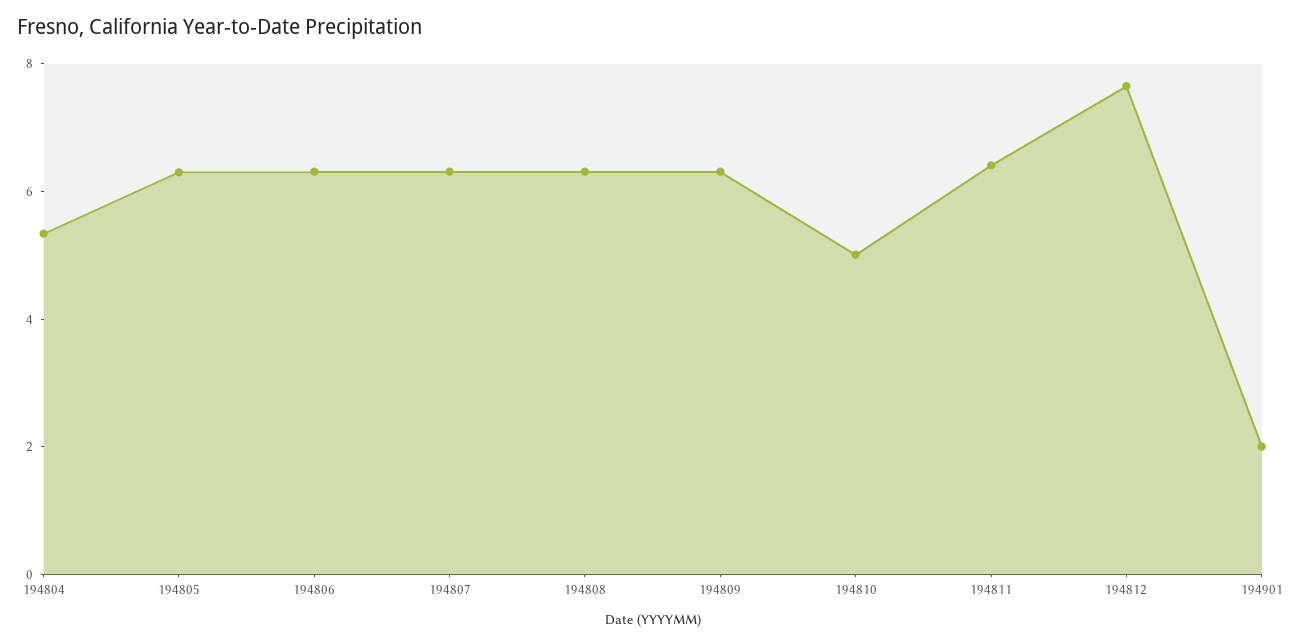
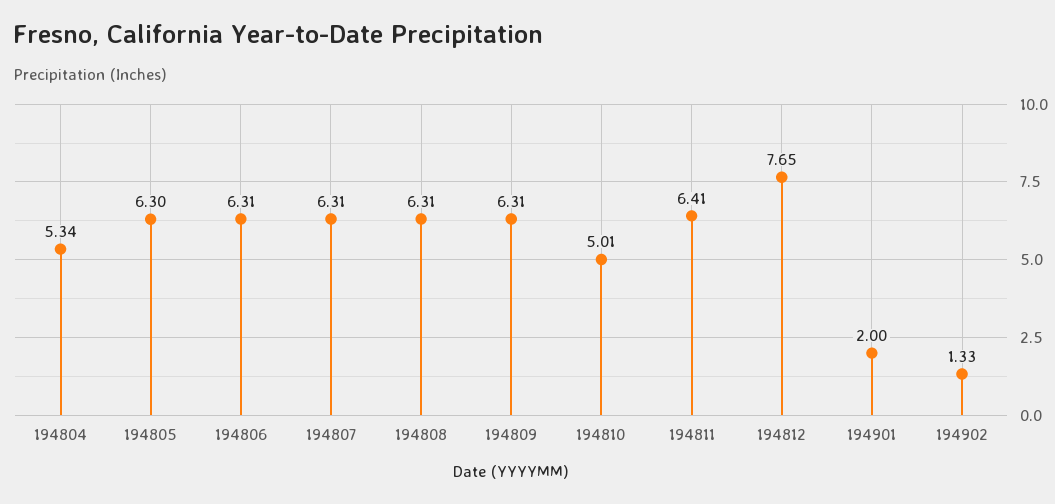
194902: none -> 1.33

